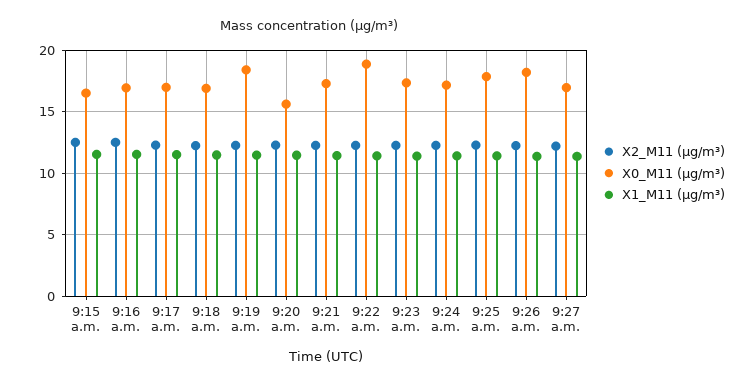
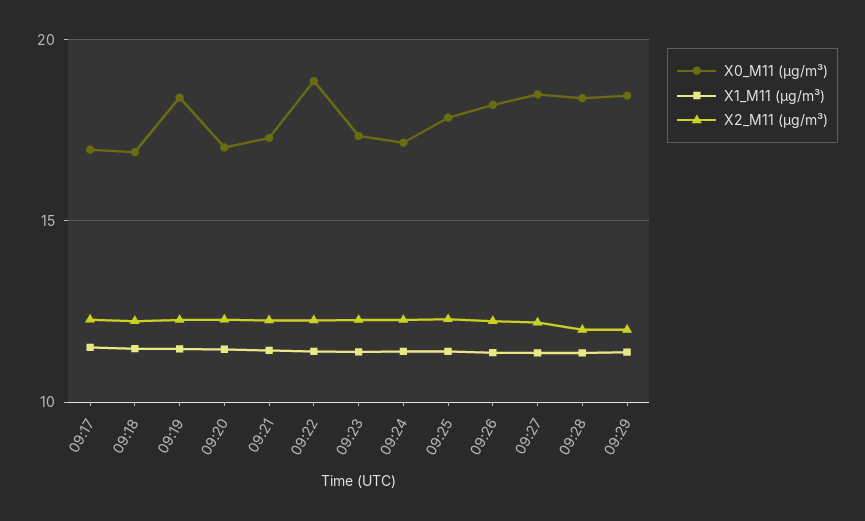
X2_M11 (μg/m³), 9:15 a.m.: 12.5 -> none
X0_M11 (μg/m³), 9:15 a.m.: 16.5 -> none
X1_M11 (μg/m³), 9:15 a.m.: 11.5 -> none
X2_M11 (μg/m³), 9:16 a.m.: 12.5 -> none
X0_M11 (μg/m³), 9:16 a.m.: 17 -> none
X1_M11 (μg/m³), 9:16 a.m.: 11.5 -> none
X0_M11 (μg/m³), 9:20 a.m.: 15.5 -> 17
X0_M11 (μg/m³), 9:27 a.m.: 17 -> 18.5
X0_M11 (μg/m³), 09:28: none -> 18.5
X1_M11 (μg/m³), 09:28: none -> 11.5
X2_M11 (μg/m³), 09:28: none -> 12
X0_M11 (μg/m³), 09:29: none -> 18.5
X1_M11 (μg/m³), 09:29: none -> 11.5
X2_M11 (μg/m³), 09:29: none -> 12

